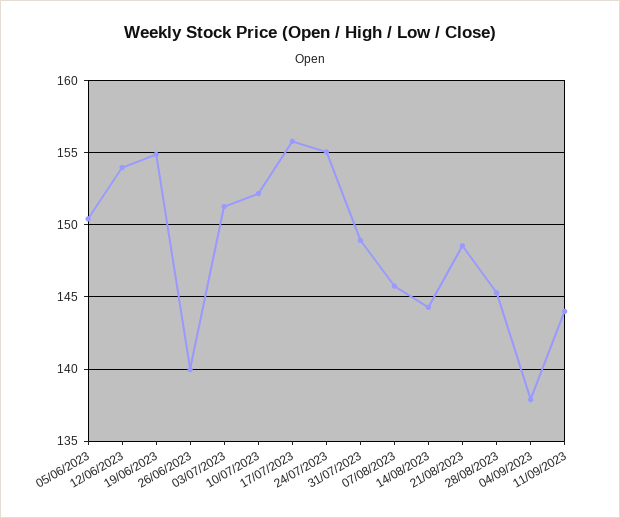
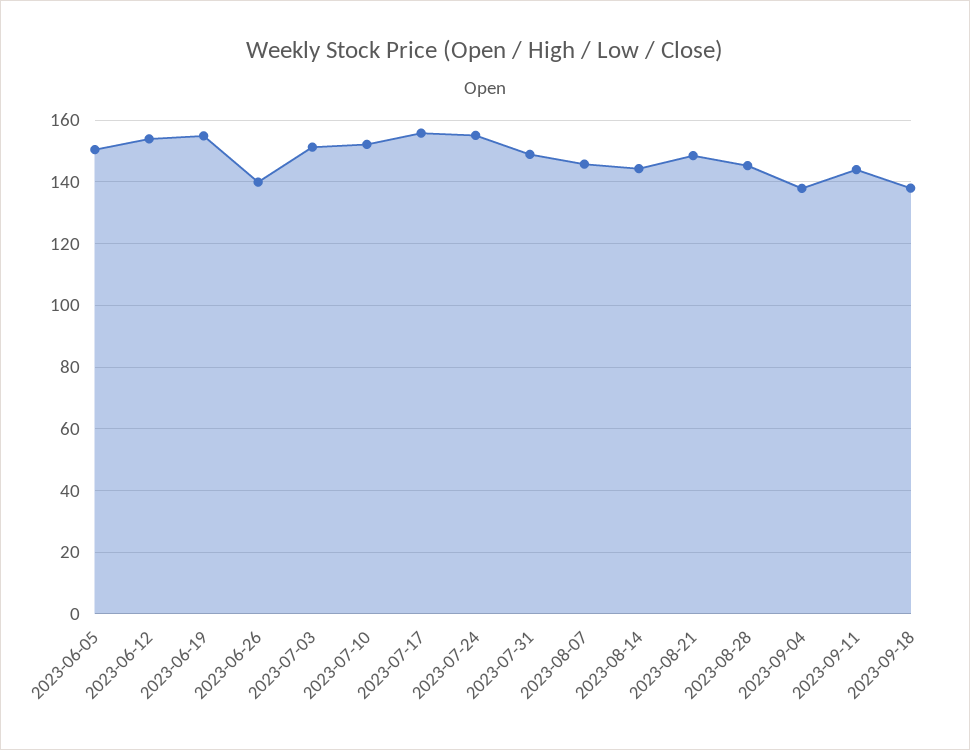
2023-09-18: none -> 138

